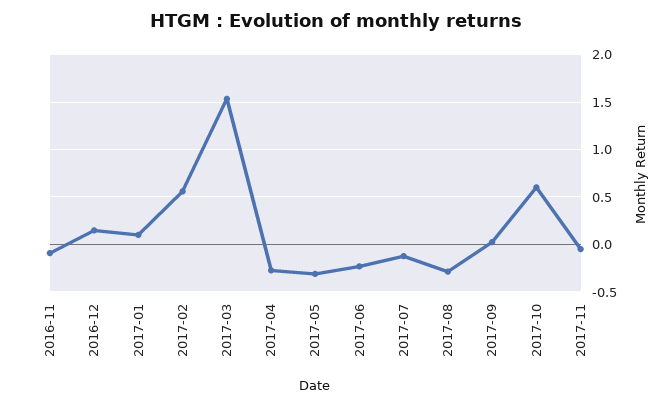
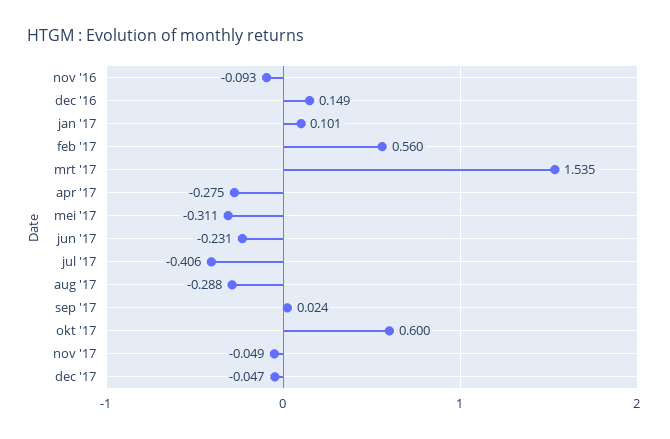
2017-07: -0.1 -> -0.406
dec '17: none -> -0.047

